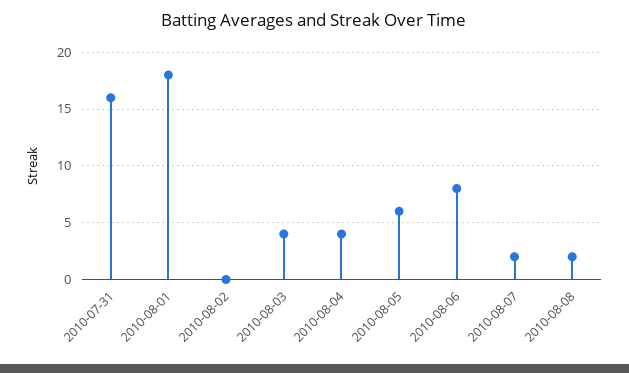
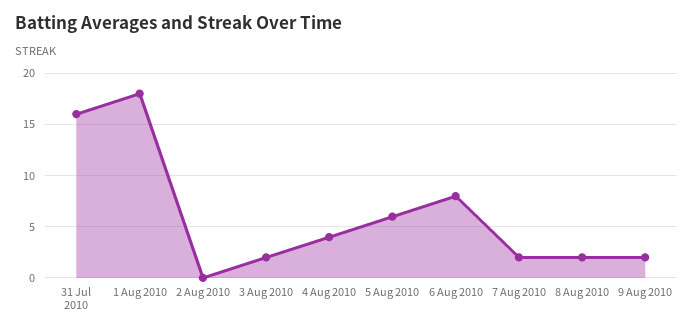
2010-08-03: 4 -> 2
9 Aug 2010: none -> 2

